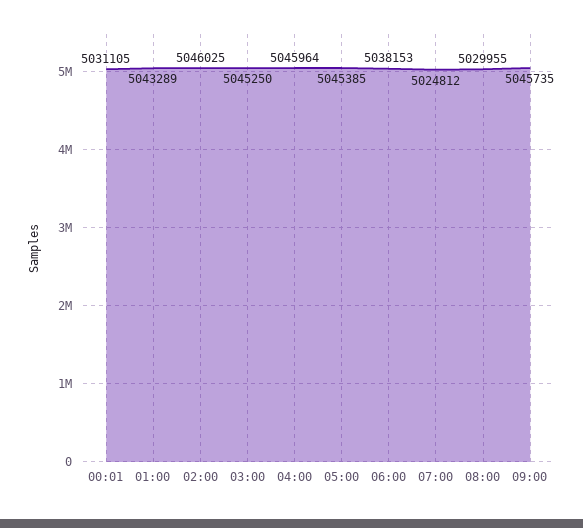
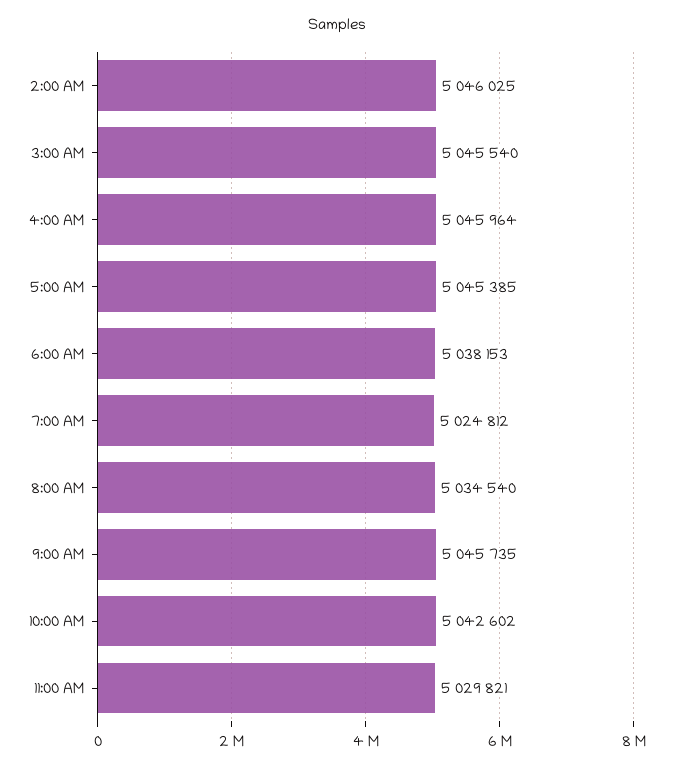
00:01: 5031105 -> none
01:00: 5043289 -> none
03:00: 5045250 -> 5045540
08:00: 5029955 -> 5034540
10:00 AM: none -> 5042602
11:00 AM: none -> 5029821

